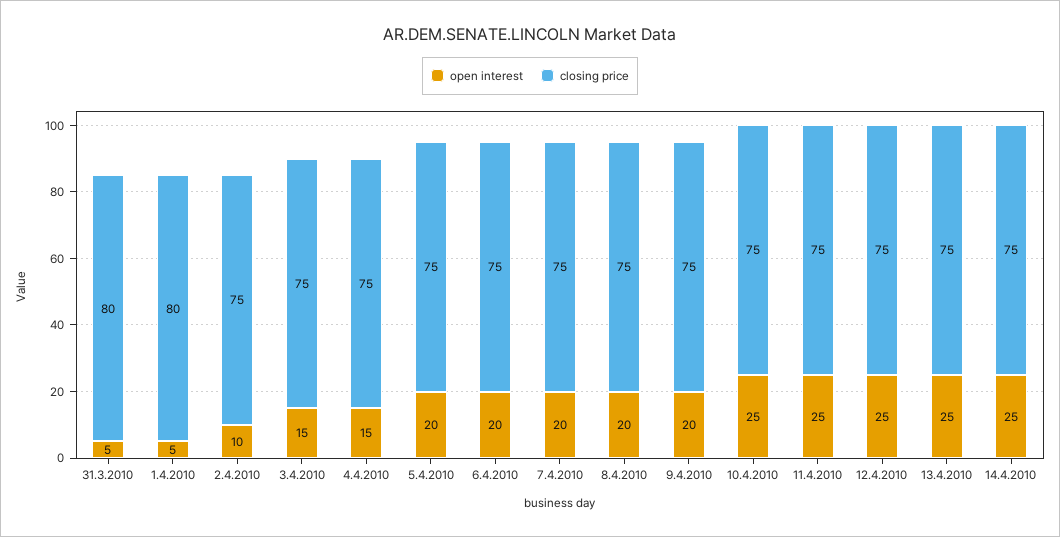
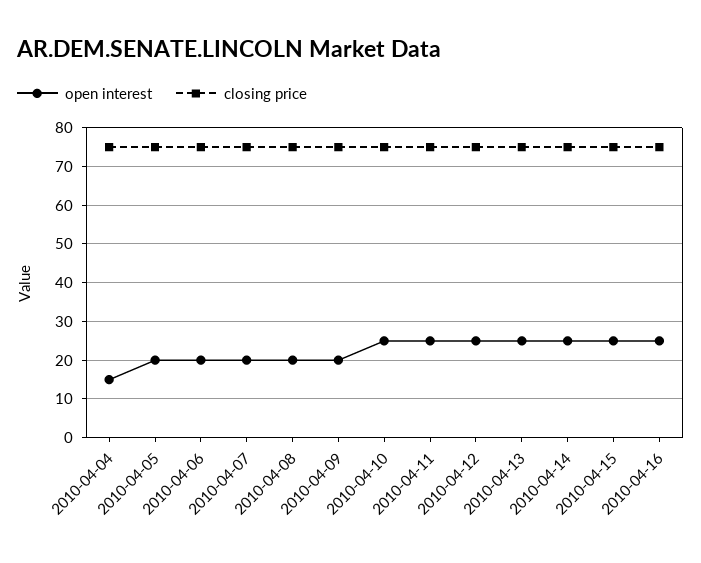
open interest, 31.3.2010: 5 -> none
closing price, 31.3.2010: 80 -> none
open interest, 1.4.2010: 5 -> none
closing price, 1.4.2010: 80 -> none
open interest, 2.4.2010: 10 -> none
closing price, 2.4.2010: 75 -> none
open interest, 3.4.2010: 15 -> none
closing price, 3.4.2010: 75 -> none
open interest, 2010-04-15: none -> 25
closing price, 2010-04-15: none -> 75
open interest, 2010-04-16: none -> 25
closing price, 2010-04-16: none -> 75

